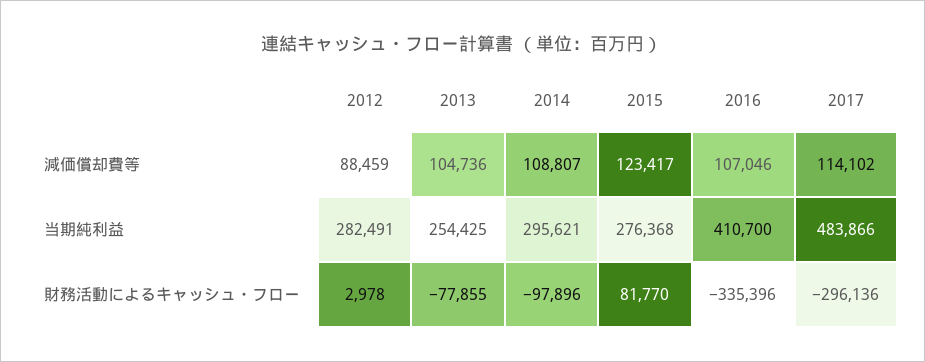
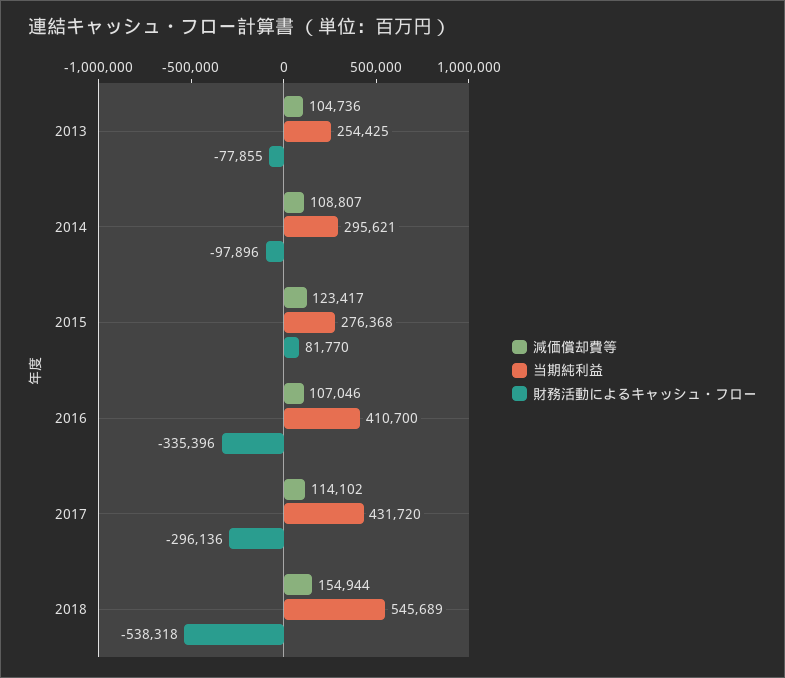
減価償却費等, 2012: 88459 -> none
当期純利益, 2012: 282491 -> none
当期純利益, 2017: 483866 -> 431720
財務活動によるキャッシュ・フロー, 2012: 2978 -> none
減価償却費等, 2018: none -> 154944
当期純利益, 2018: none -> 545689
財務活動によるキャッシュ・フロー, 2018: none -> -538318

